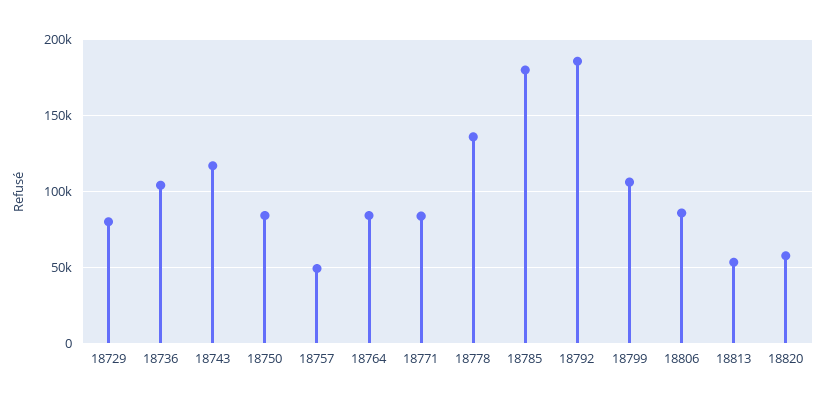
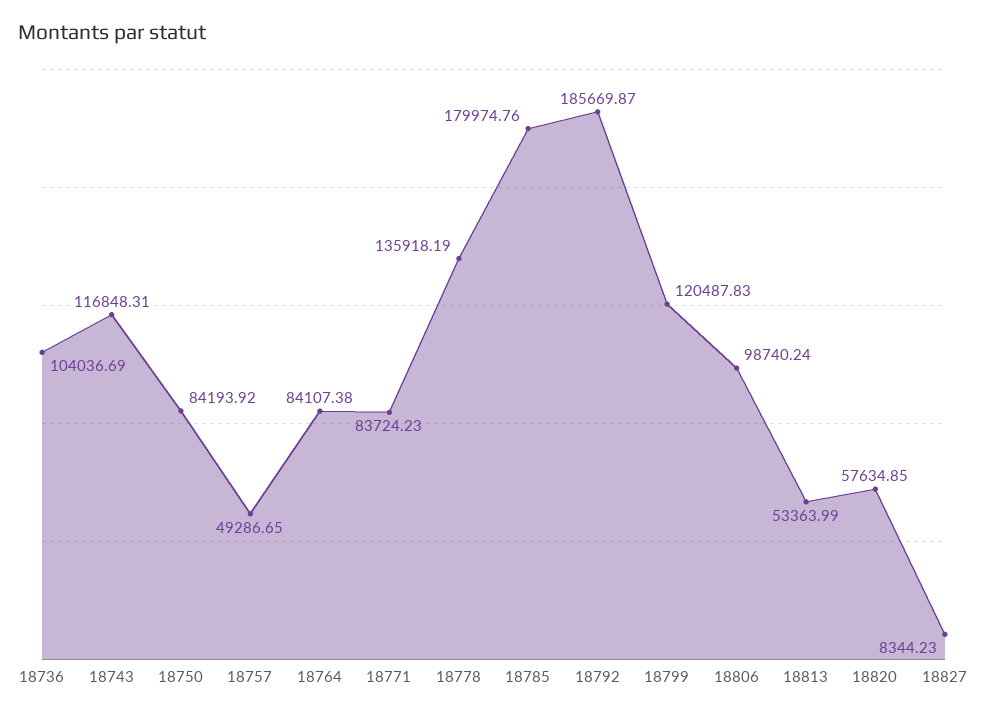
18729: 80000 -> none
18799: 105000 -> 120487.83
18806: 85000 -> 98740.24
18827: none -> 8344.23

